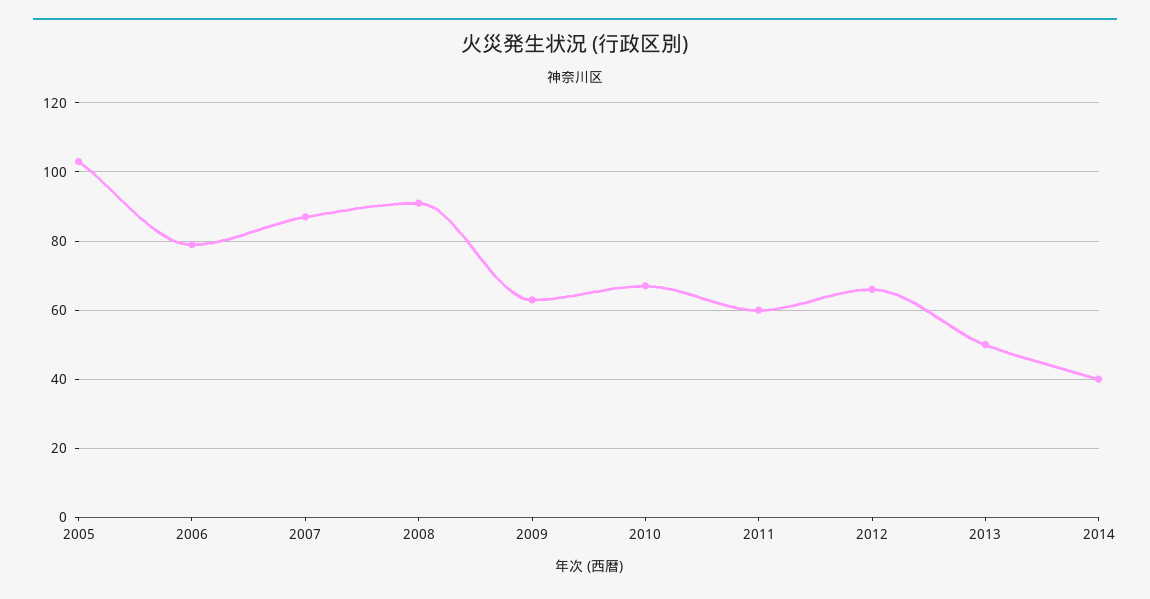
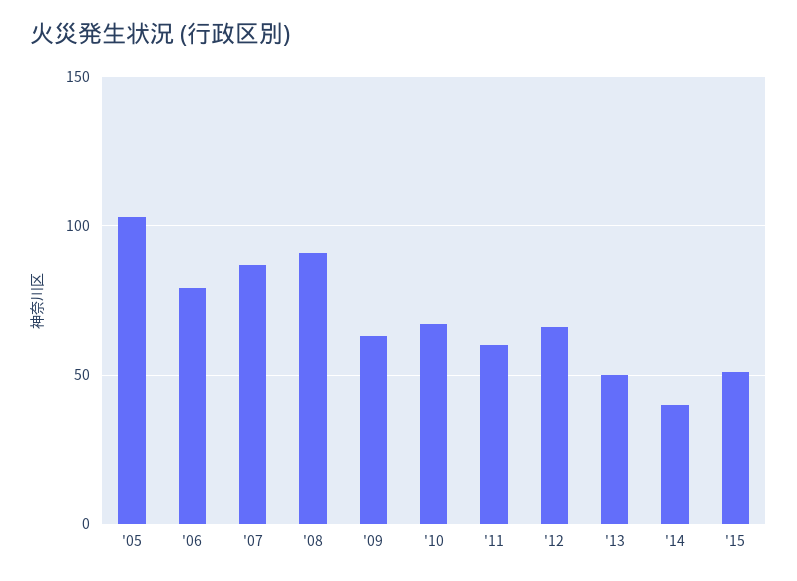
'15: none -> 50

